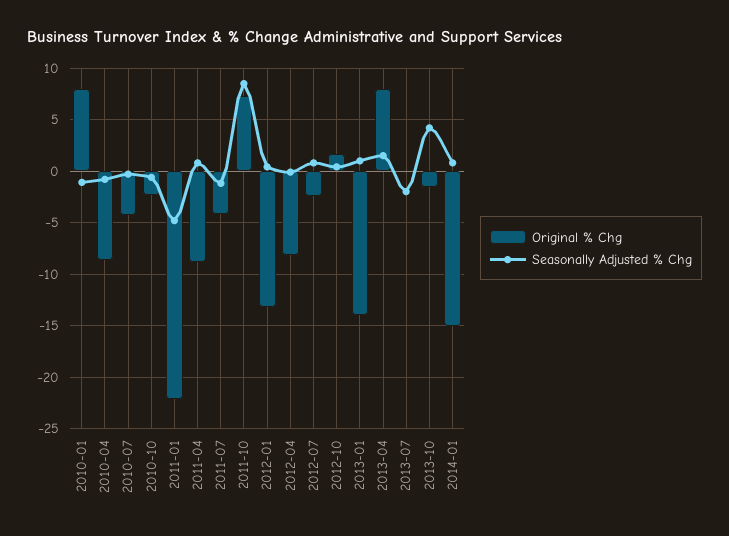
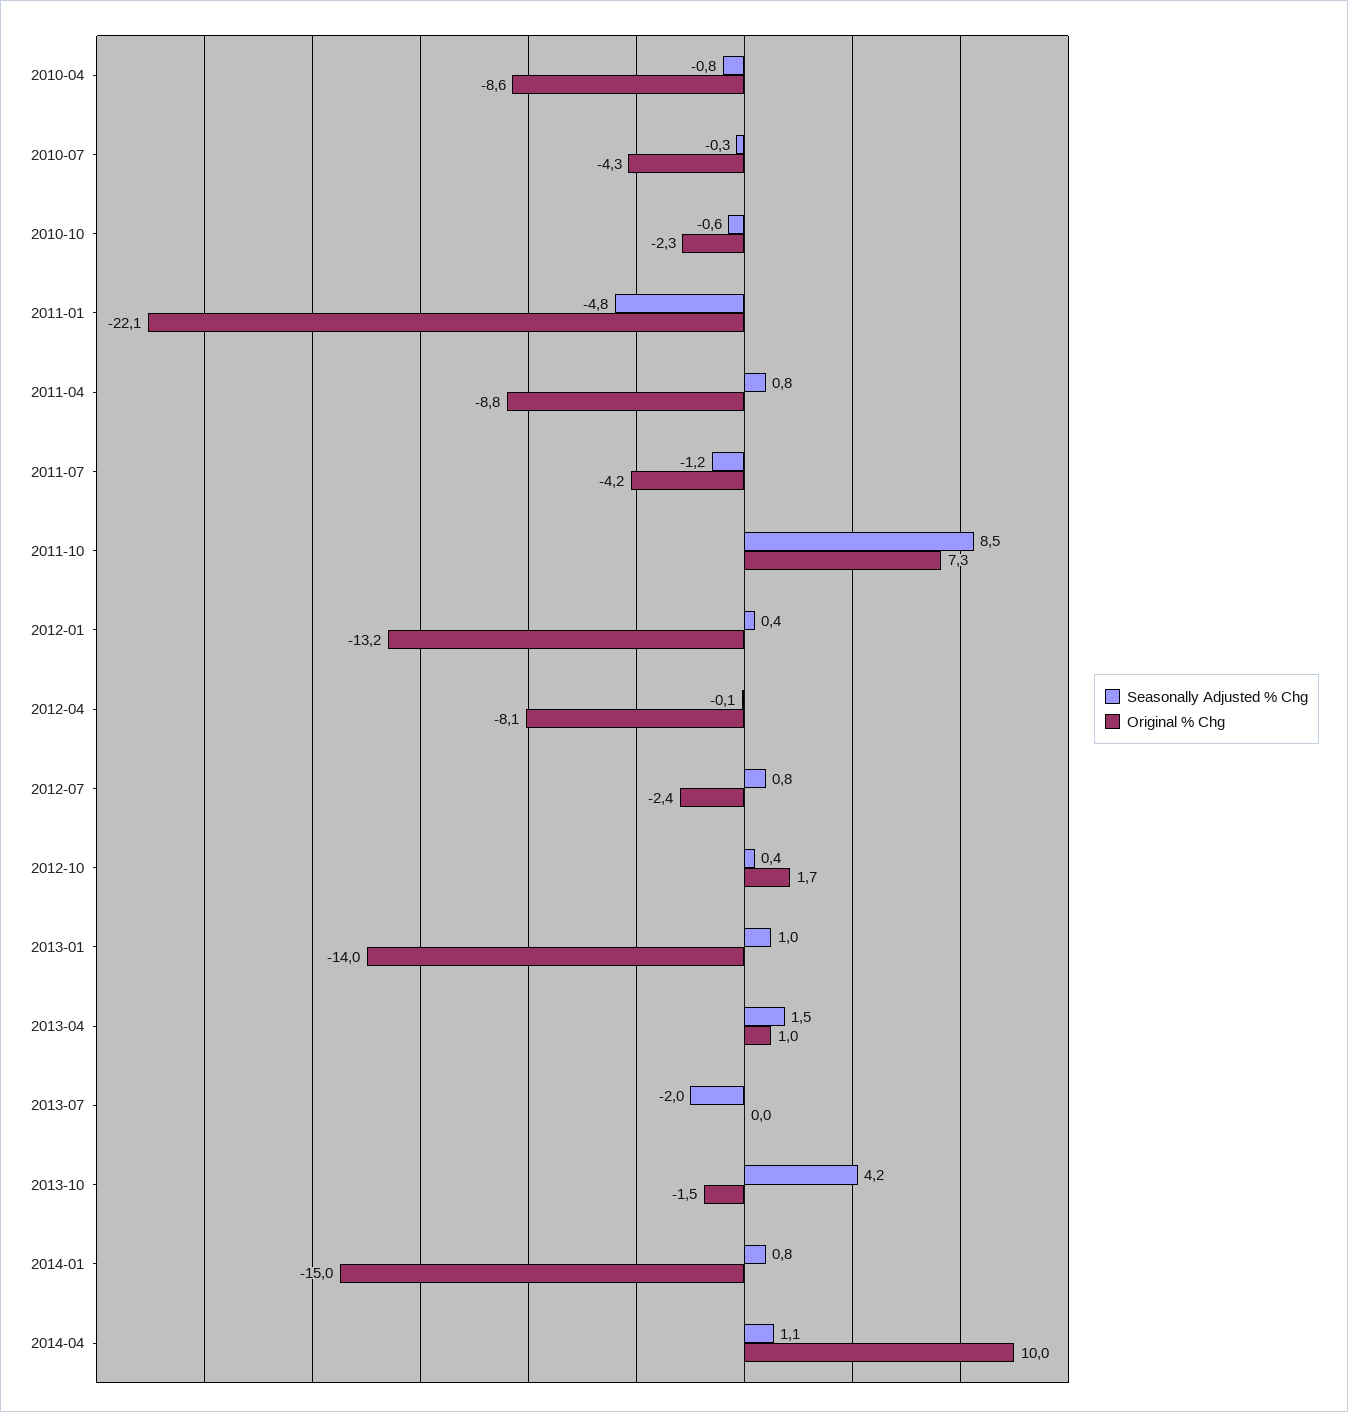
Original % Chg, 2010-01: 8 -> none
Seasonally Adjusted % Chg, 2010-01: -1 -> none
Original % Chg, 2013-04: 8 -> 1
Seasonally Adjusted % Chg, 2014-04: none -> 1.1
Original % Chg, 2014-04: none -> 10

